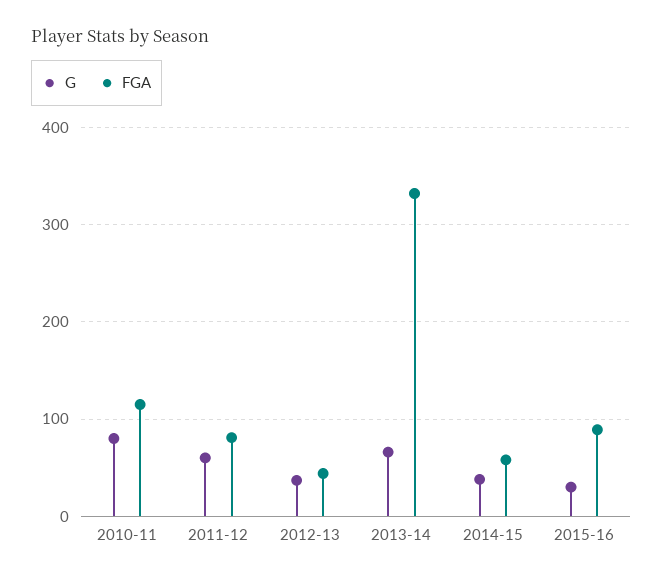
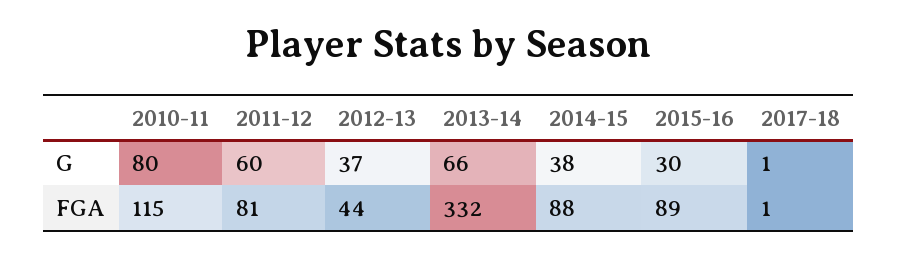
FGA, 2014-15: 60 -> 88
G, 2017-18: none -> 1
FGA, 2017-18: none -> 1

